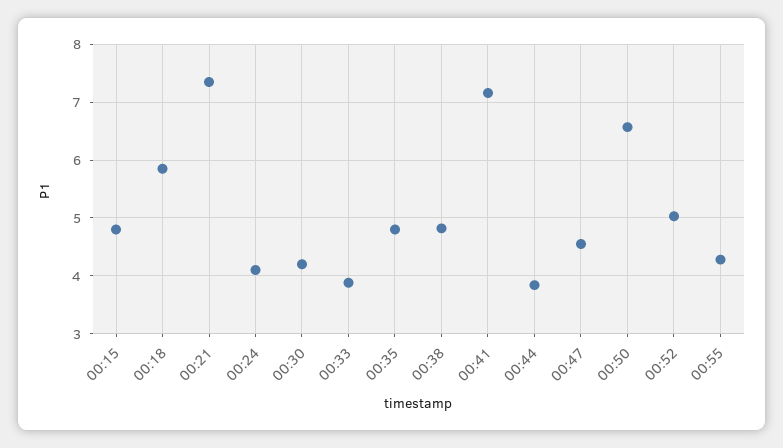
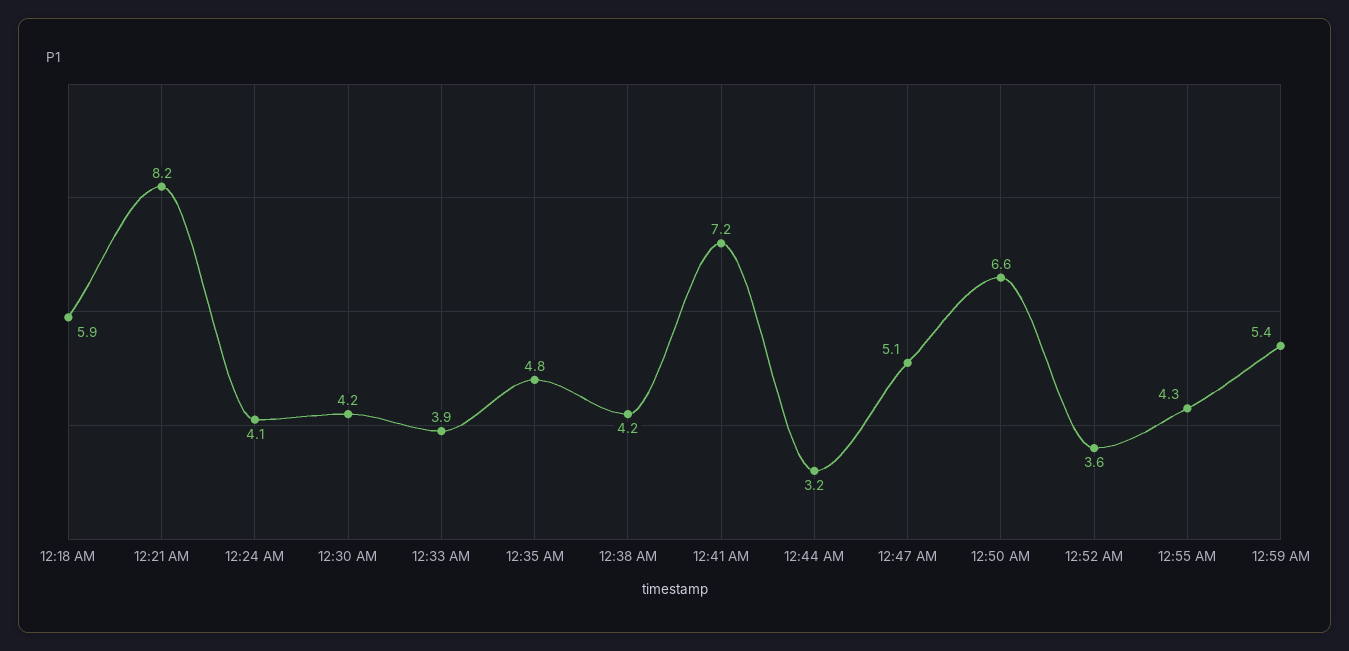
00:15: 4.8 -> none
00:21: 7.4 -> 8.2
00:38: 4.8 -> 4.2
00:44: 3.8 -> 3.2
00:47: 4.6 -> 5.1
00:52: 5 -> 3.6
12:59 AM: none -> 5.4

